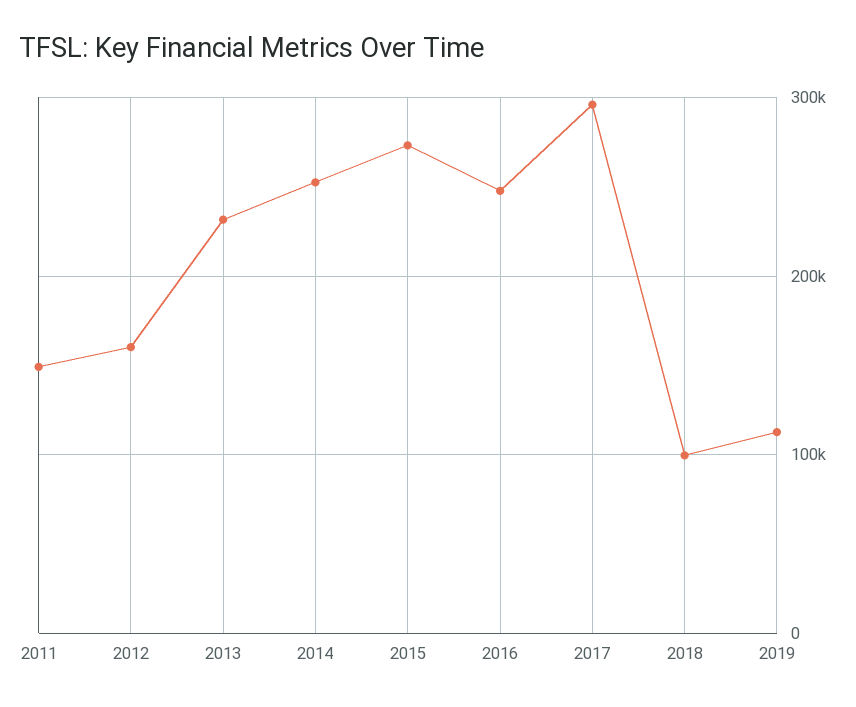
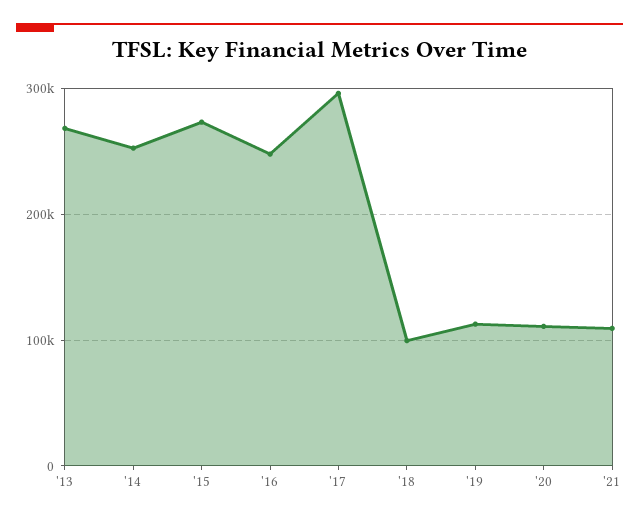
2011: 150000 -> none
2012: 160000 -> none
2013: 230000 -> 270000
'20: none -> 110000
'21: none -> 110000

